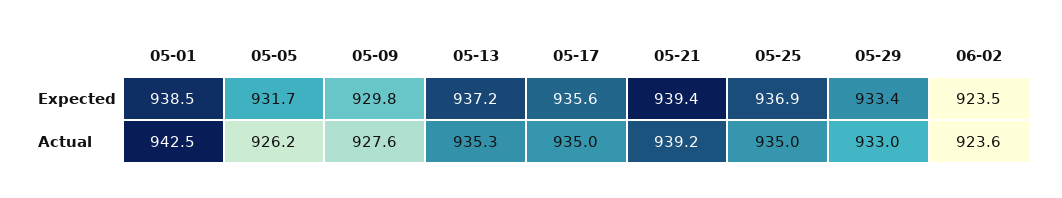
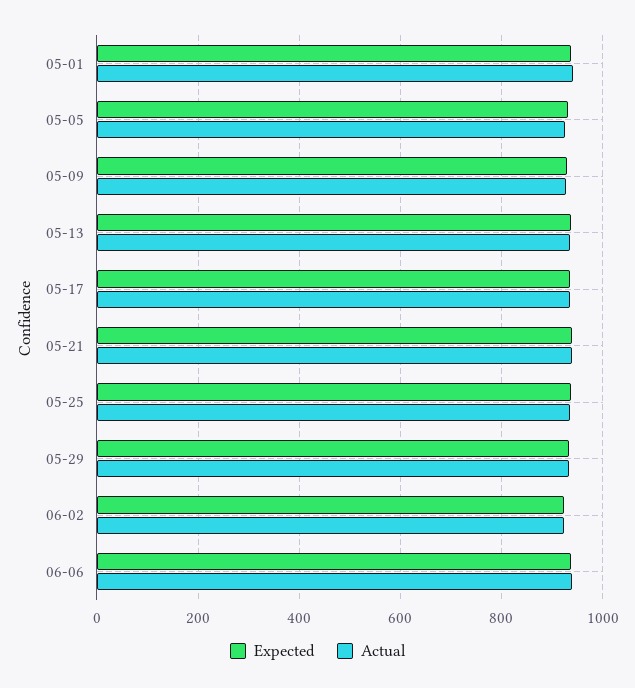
Expected, 06-06: none -> 940
Actual, 06-06: none -> 940

